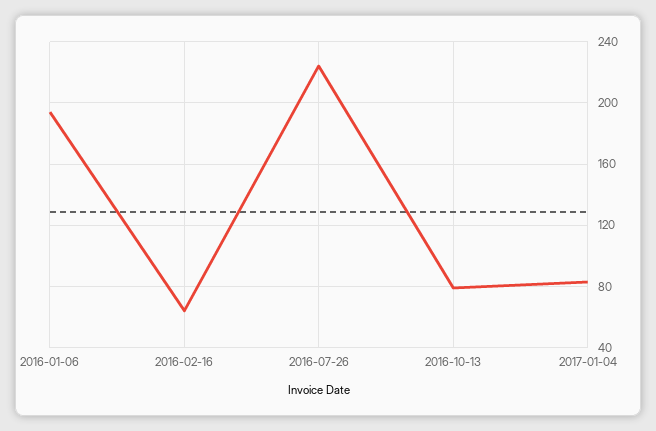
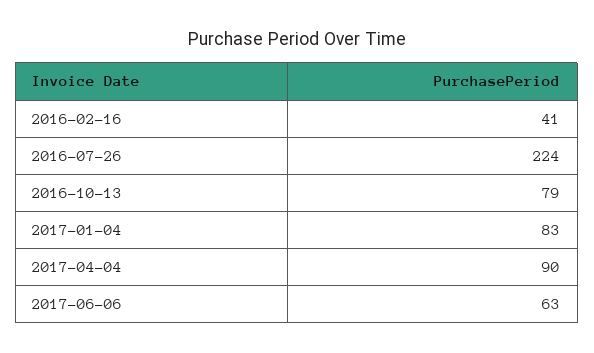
2016-01-06: 195 -> none
2016-02-16: 65 -> 41
2017-04-04: none -> 90
2017-06-06: none -> 63

